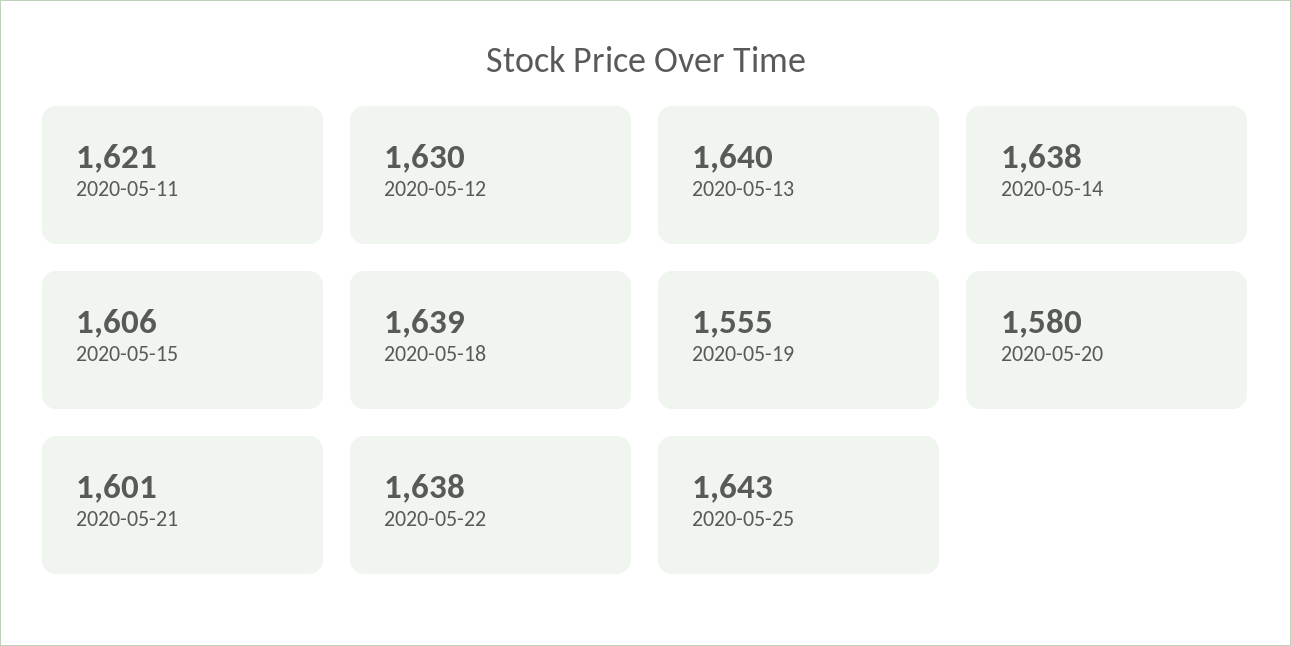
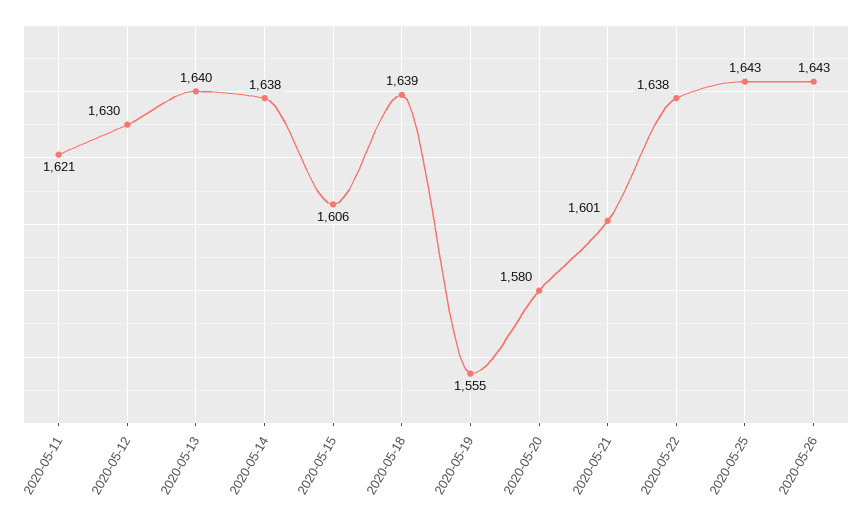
2020-05-26: none -> 1643

